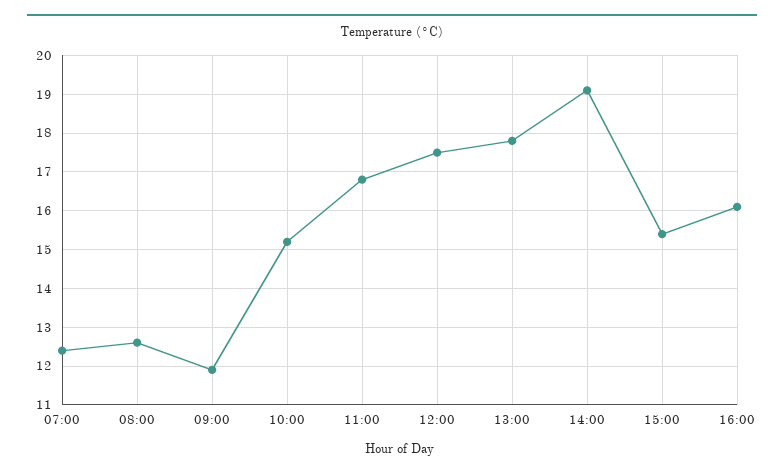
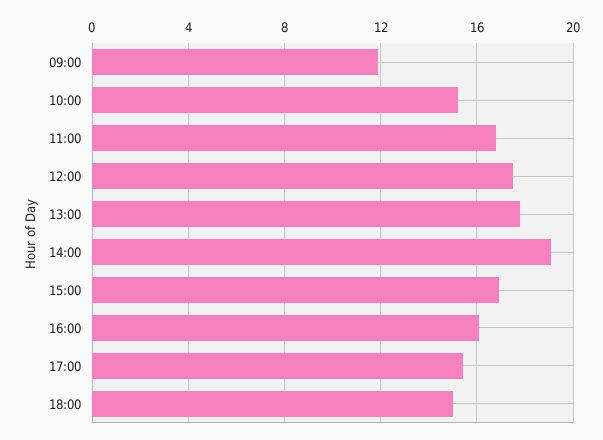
07:00: 12.5 -> none
08:00: 12.5 -> none
15:00: 15.5 -> 17
17:00: none -> 15.5
18:00: none -> 15

